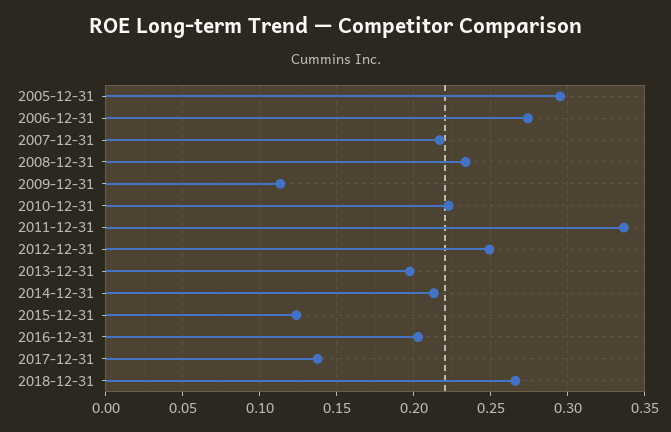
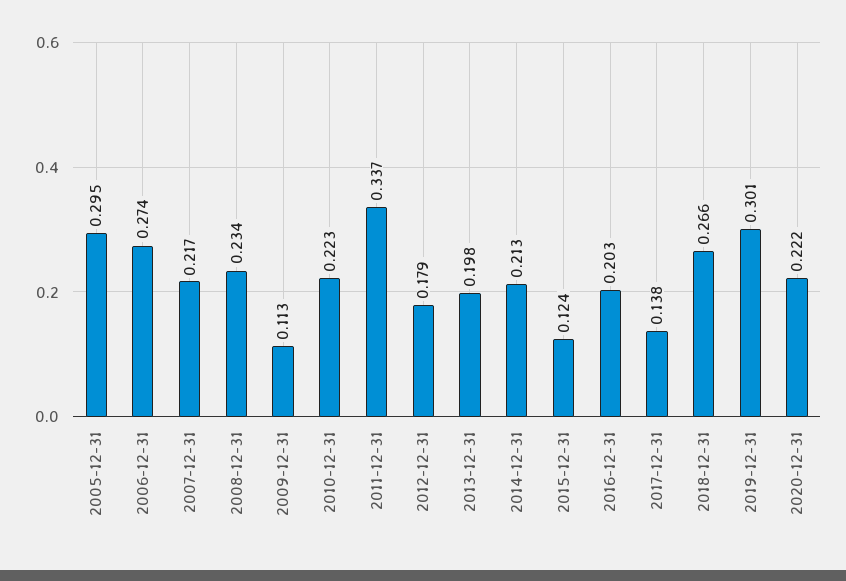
2012-12-31: 0.25 -> 0.179
2019-12-31: none -> 0.301
2020-12-31: none -> 0.222

